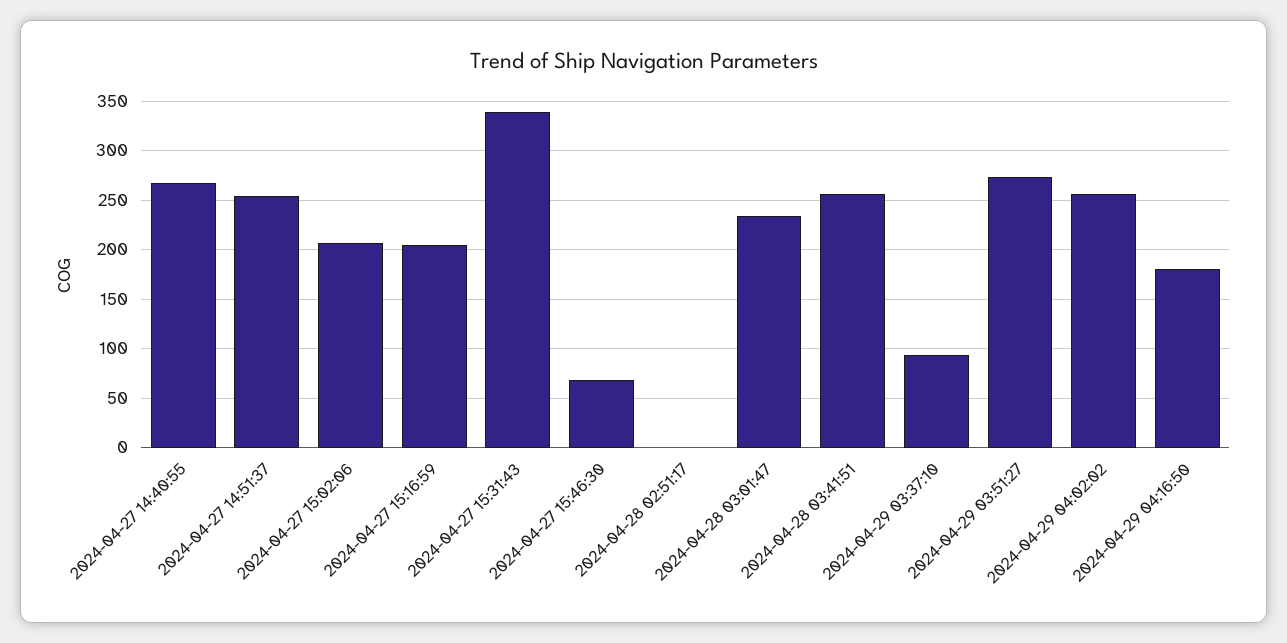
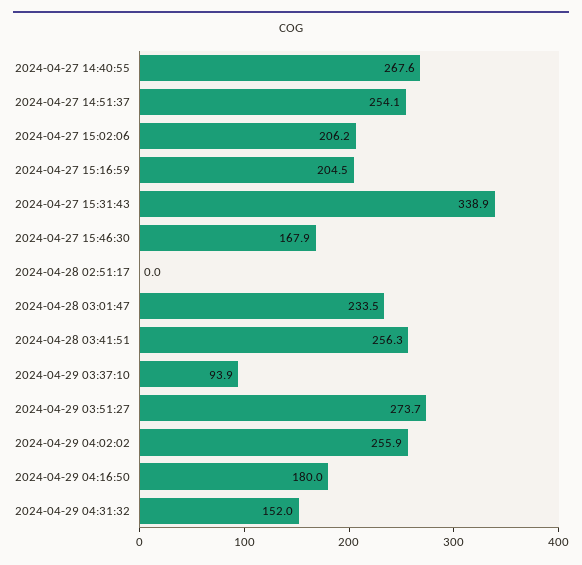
2024-04-27 15:46:30: 70 -> 167.9
2024-04-29 04:31:32: none -> 152

